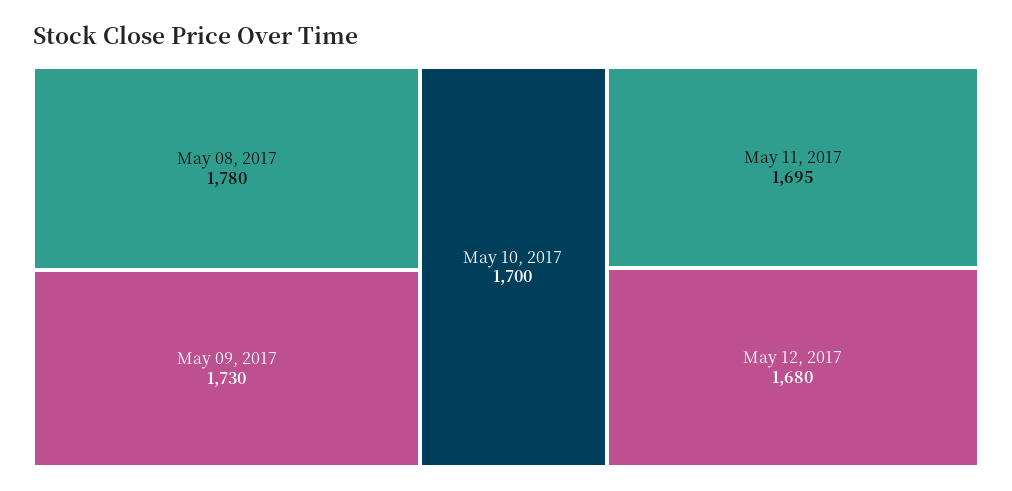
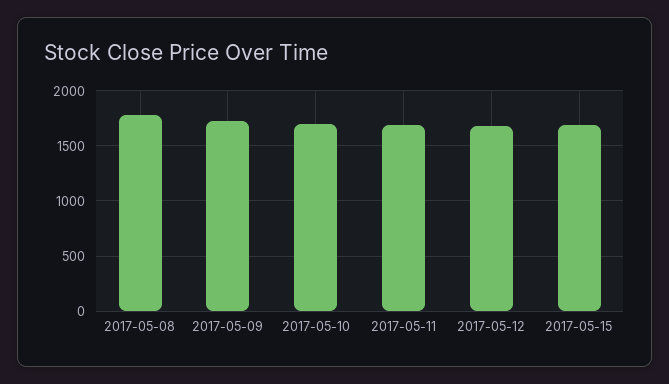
2017-05-15: none -> 1700

